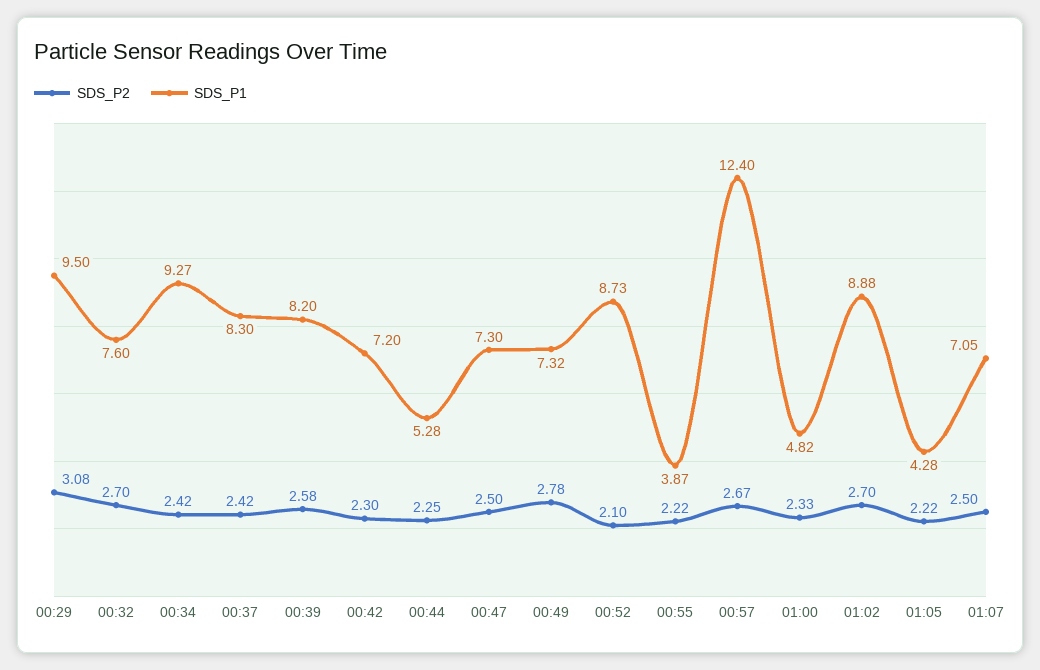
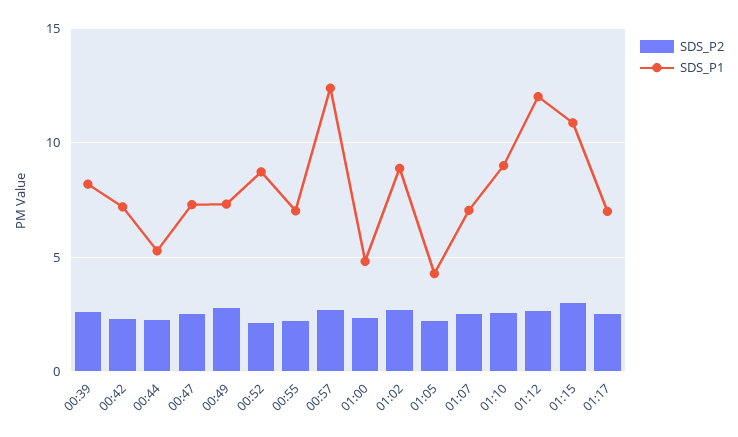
SDS_P2, 00:29: 3.08 -> none
SDS_P1, 00:29: 9.5 -> none
SDS_P2, 00:32: 2.7 -> none
SDS_P1, 00:32: 7.6 -> none
SDS_P2, 00:34: 2.42 -> none
SDS_P1, 00:34: 9.27 -> none
SDS_P2, 00:37: 2.42 -> none
SDS_P1, 00:37: 8.3 -> none
SDS_P1, 00:55: 3.87 -> 7
SDS_P2, 01:10: none -> 2.5
SDS_P1, 01:10: none -> 9
SDS_P2, 01:12: none -> 2.5
SDS_P1, 01:12: none -> 12
SDS_P2, 01:15: none -> 3
SDS_P1, 01:15: none -> 11
SDS_P2, 01:17: none -> 2.5
SDS_P1, 01:17: none -> 7

